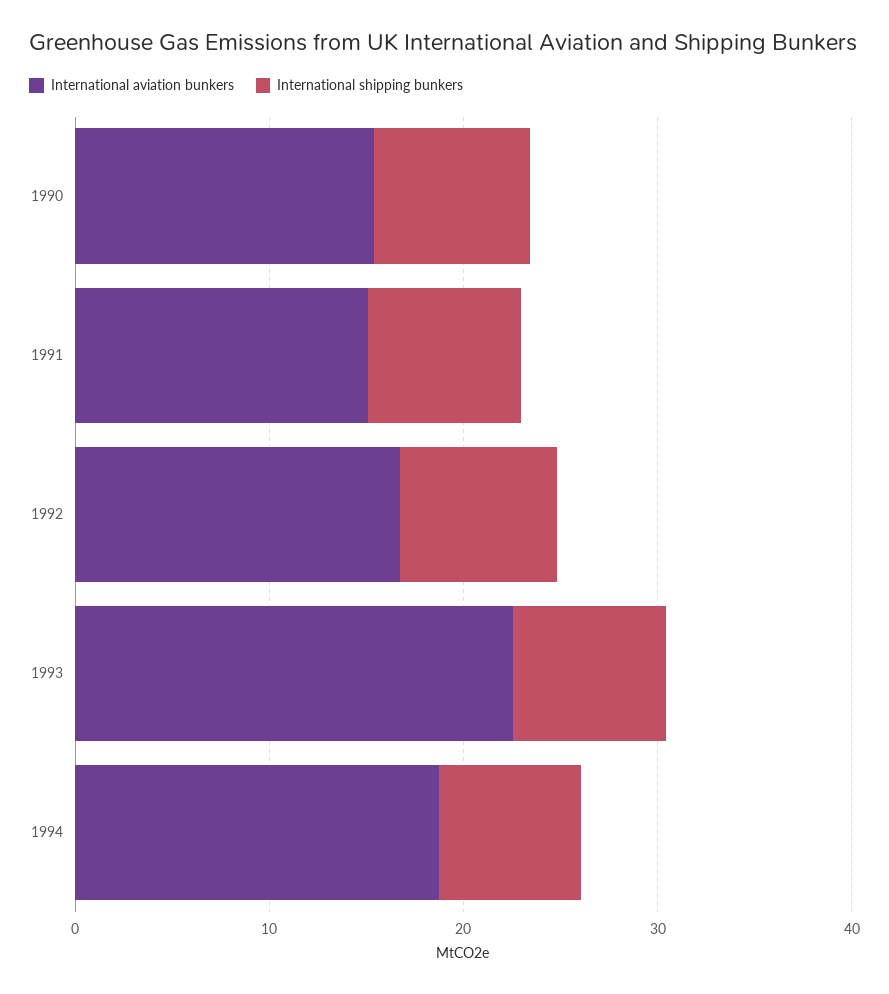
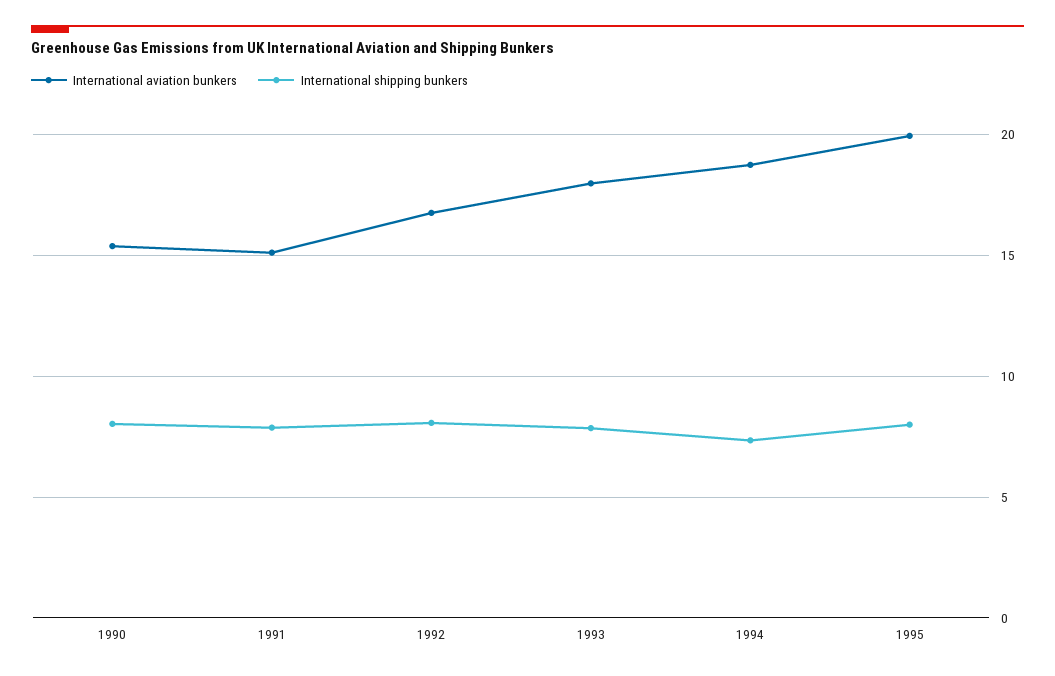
International aviation bunkers, 1993: 22 -> 18
International aviation bunkers, 1995: none -> 20
International shipping bunkers, 1995: none -> 8

